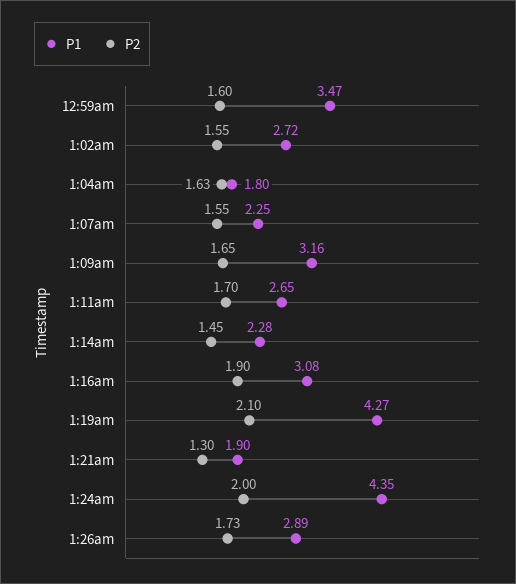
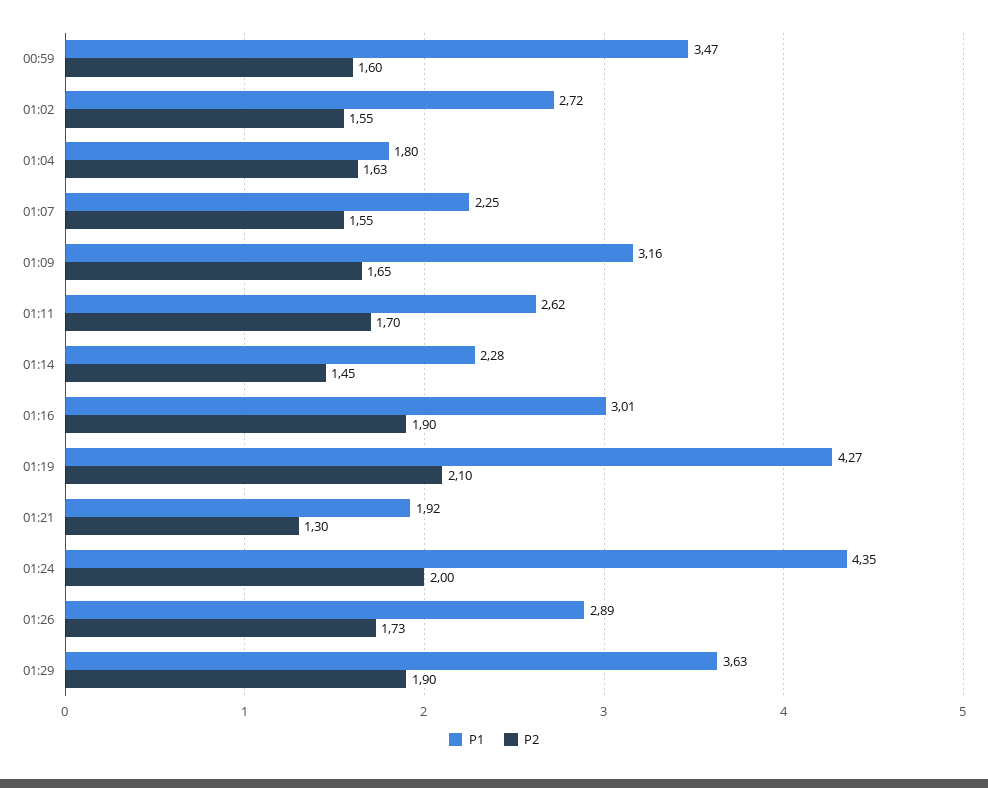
P1, 1:11am: 2.65 -> 2.62
P1, 1:16am: 3.08 -> 3.01
P1, 1:21am: 1.9 -> 1.92
P1, 01:29: none -> 3.63
P2, 01:29: none -> 1.9

